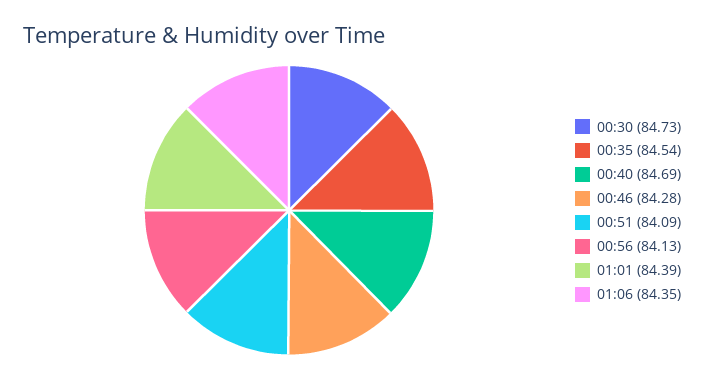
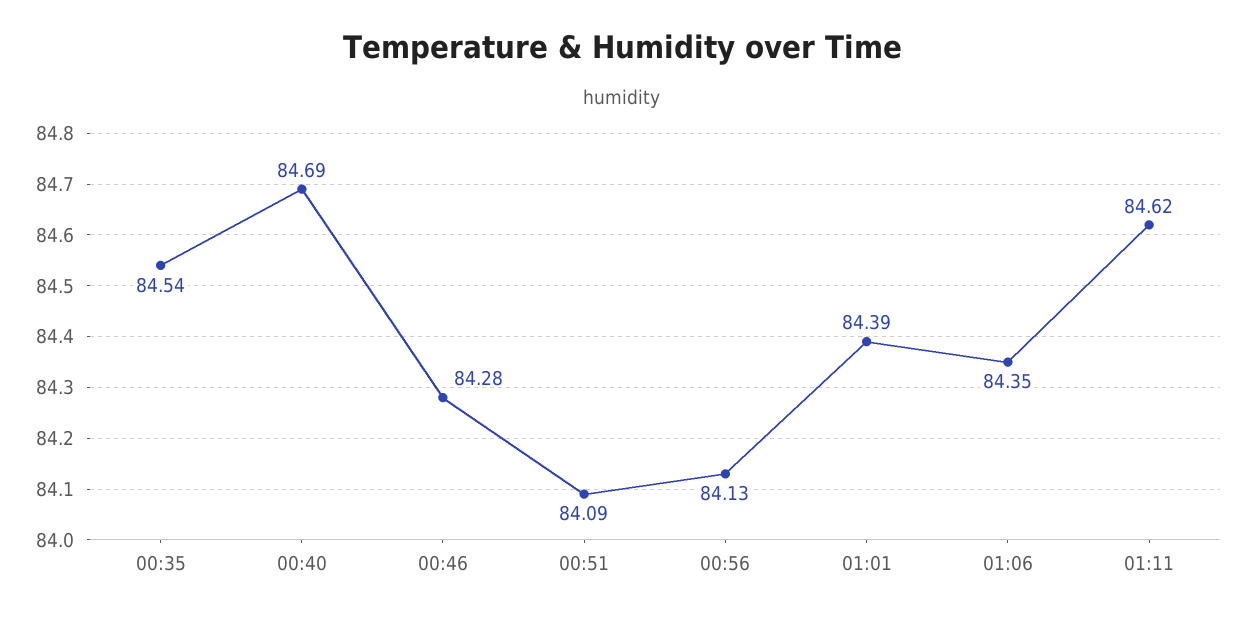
00:30: 84.73 -> none
01:11: none -> 84.62

